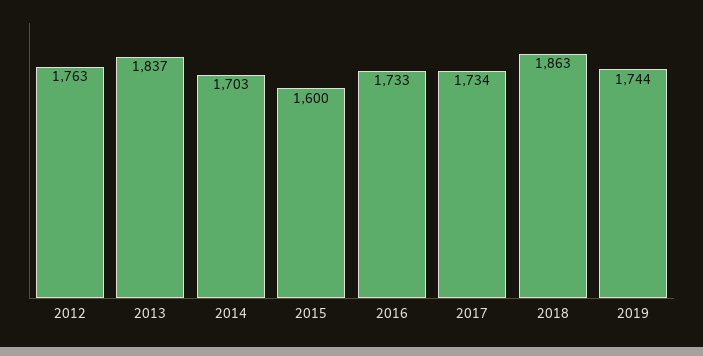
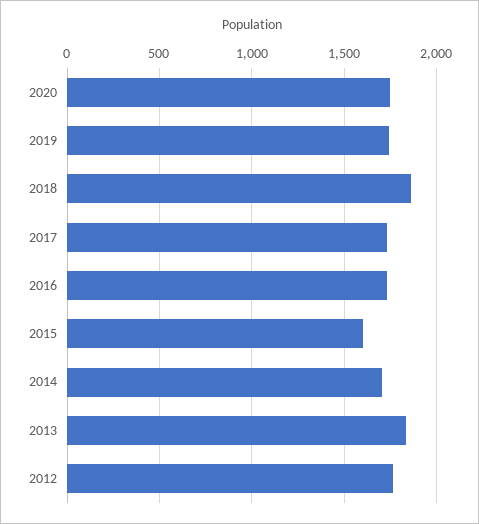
2020: none -> 1750

